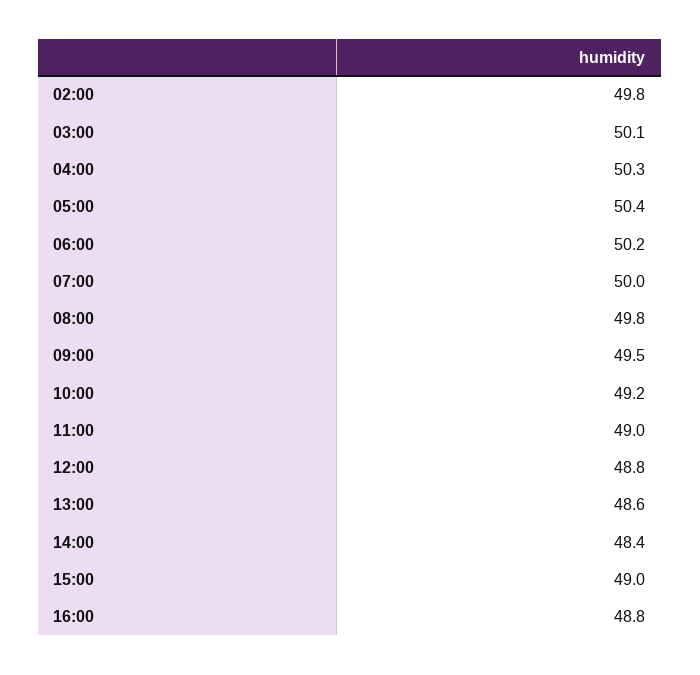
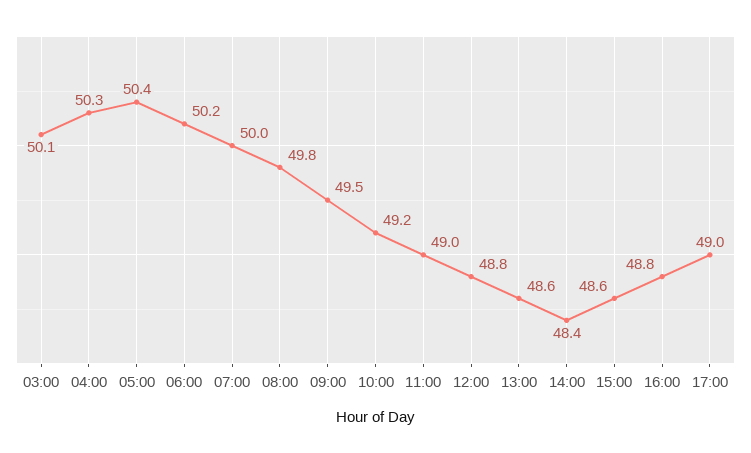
02:00: 49.8 -> none
15:00: 49 -> 48.6
17:00: none -> 49

